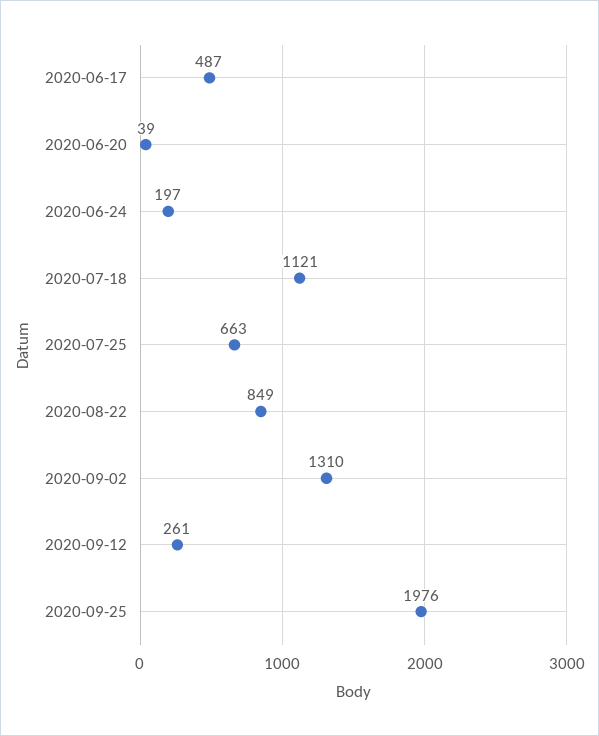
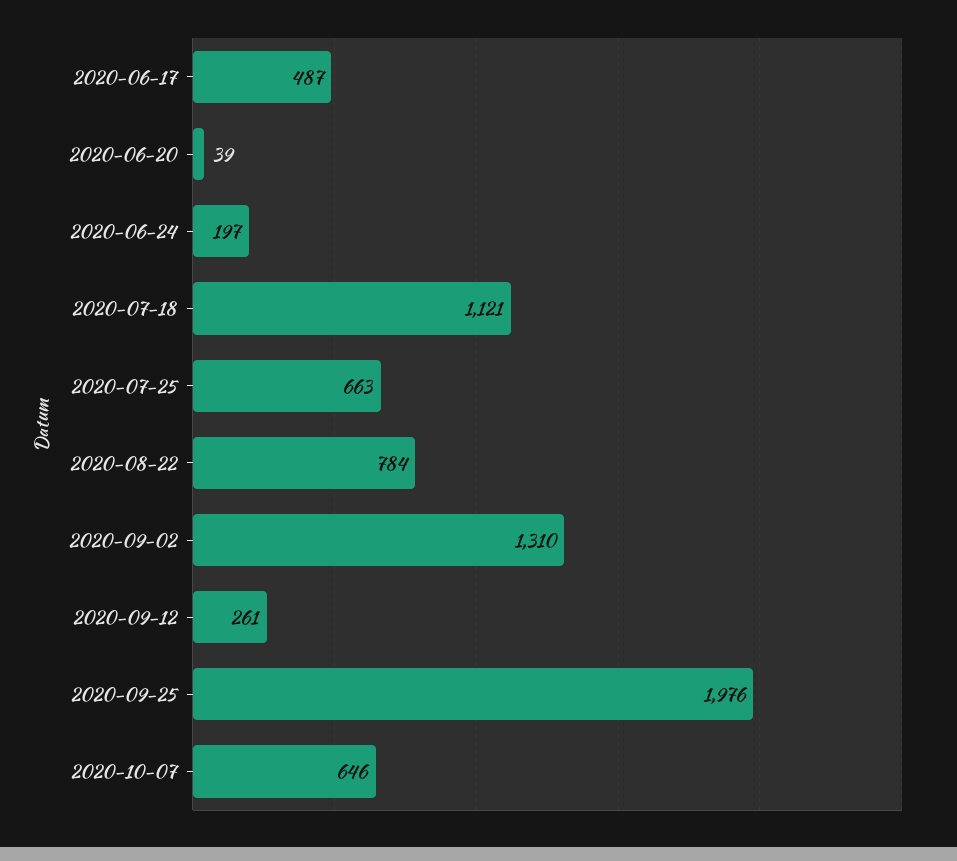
2020-08-22: 849 -> 784
2020-10-07: none -> 646

